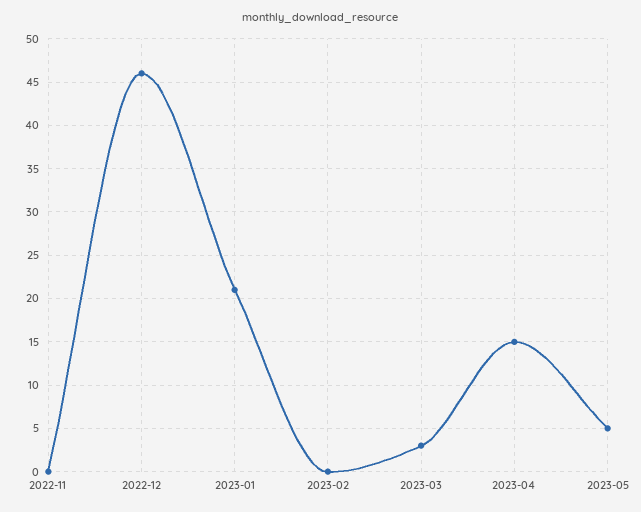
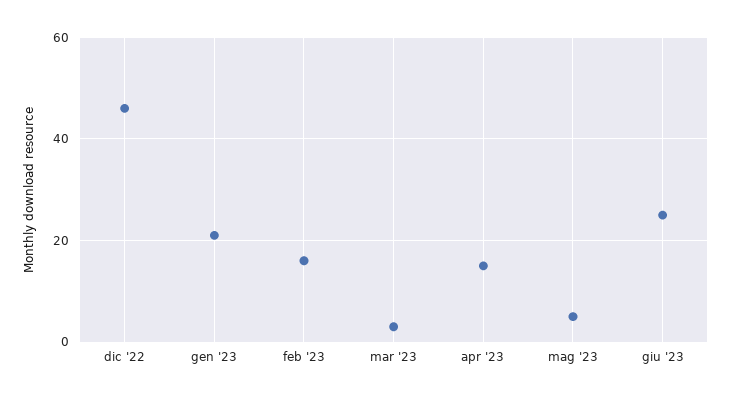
2022-11: 0 -> none
2023-02: 0 -> 15
giu '23: none -> 25

